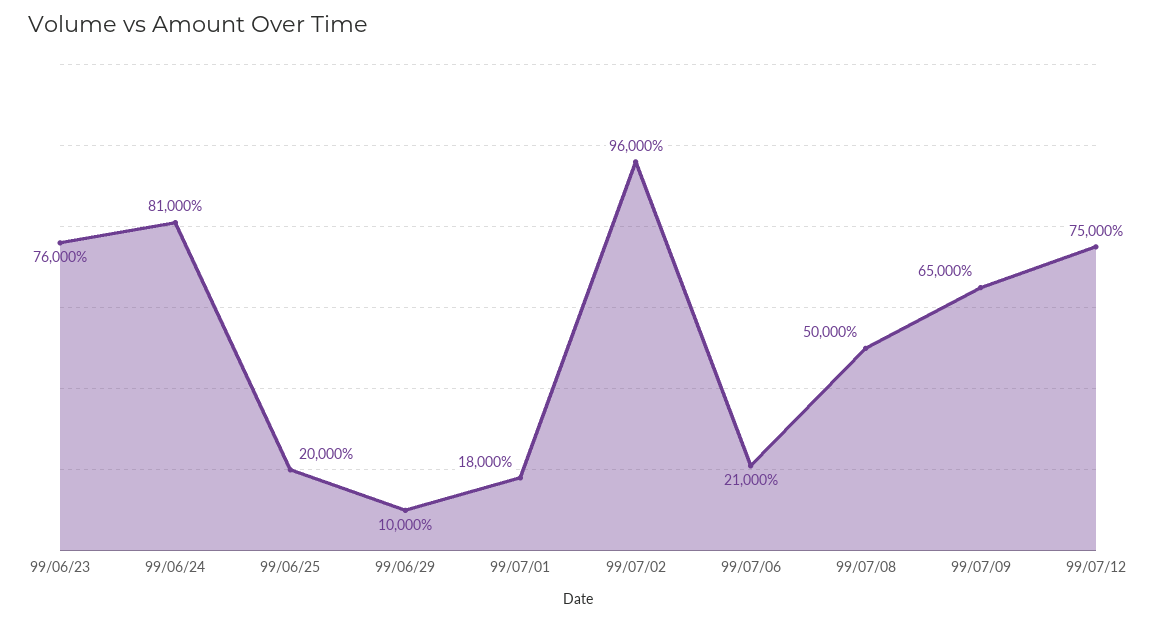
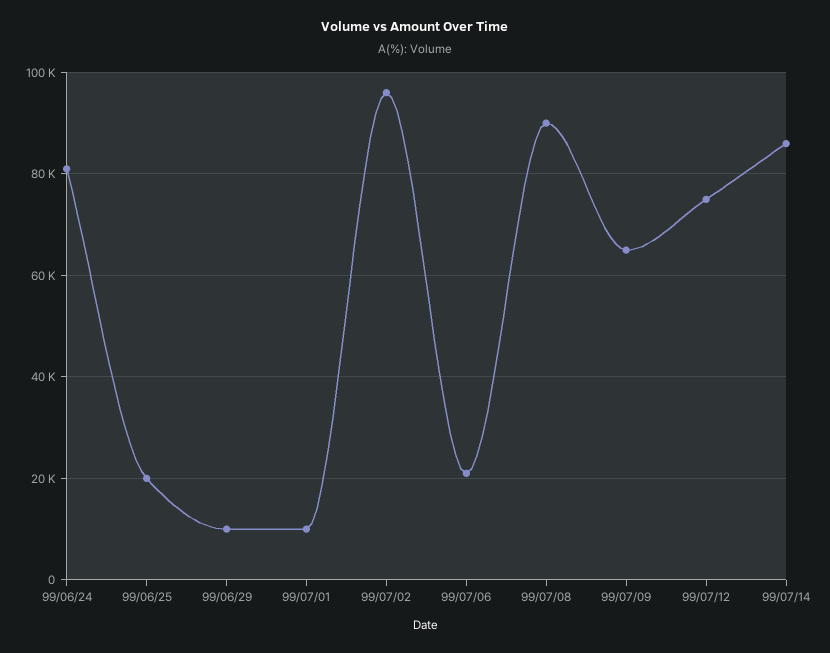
99/06/23: 76000 -> none
99/07/01: 18000 -> 10000
99/07/08: 50000 -> 90000
99/07/14: none -> 86000

